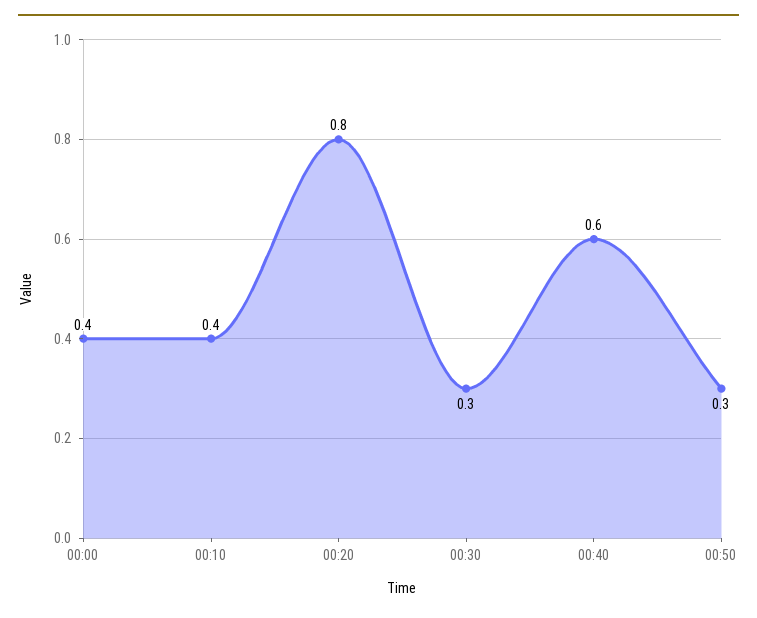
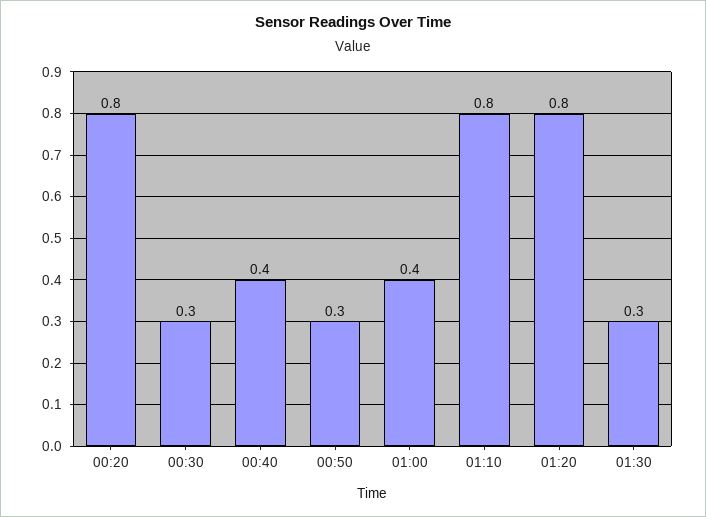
00:00: 0.4 -> none
00:10: 0.4 -> none
00:40: 0.6 -> 0.4
01:00: none -> 0.4
01:10: none -> 0.8
01:20: none -> 0.8
01:30: none -> 0.3

